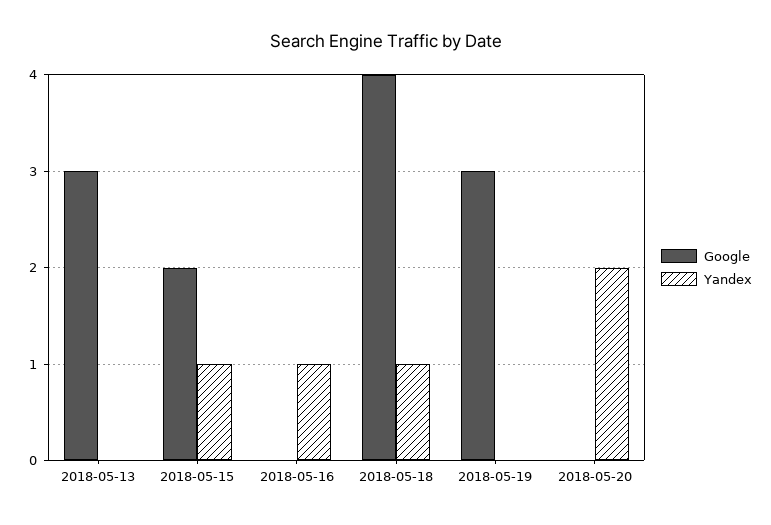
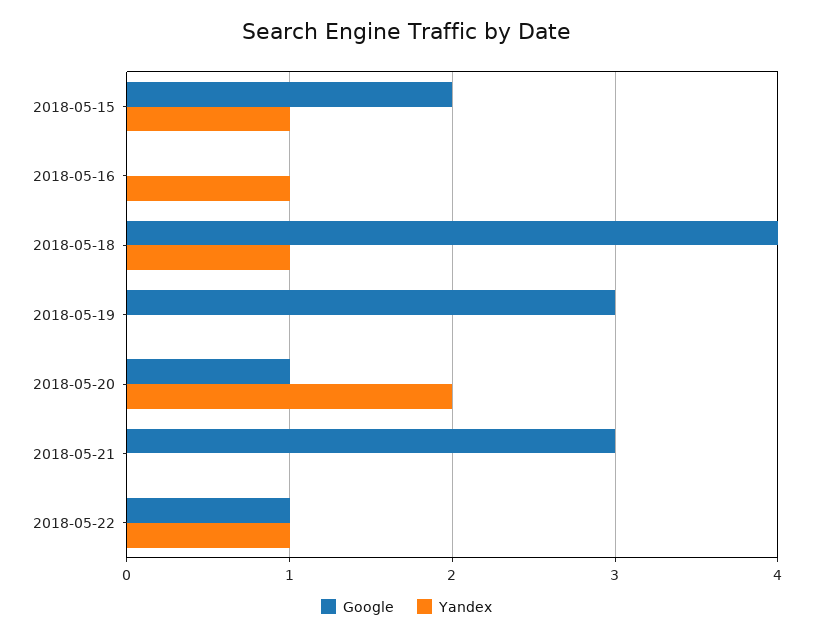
Google, 2018-05-13: 3 -> none
Yandex, 2018-05-13: 0 -> none
Google, 2018-05-20: 0 -> 1
Google, 2018-05-21: none -> 3
Yandex, 2018-05-21: none -> 0
Google, 2018-05-22: none -> 1
Yandex, 2018-05-22: none -> 1

